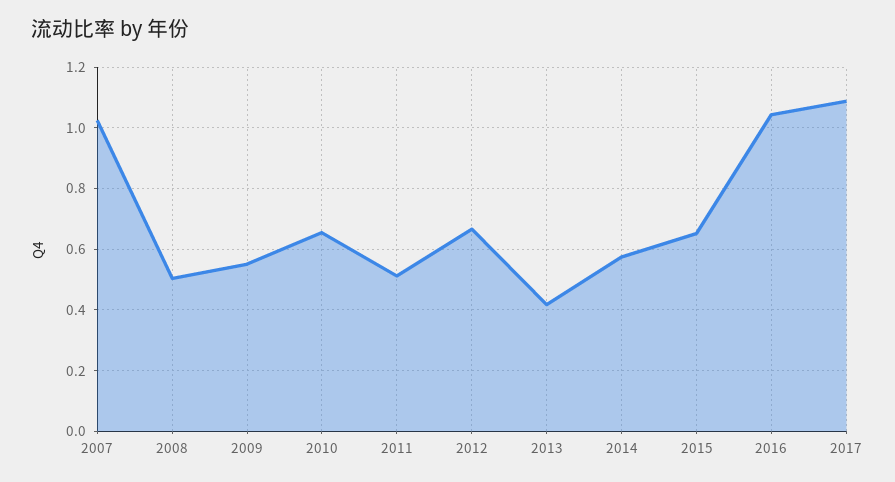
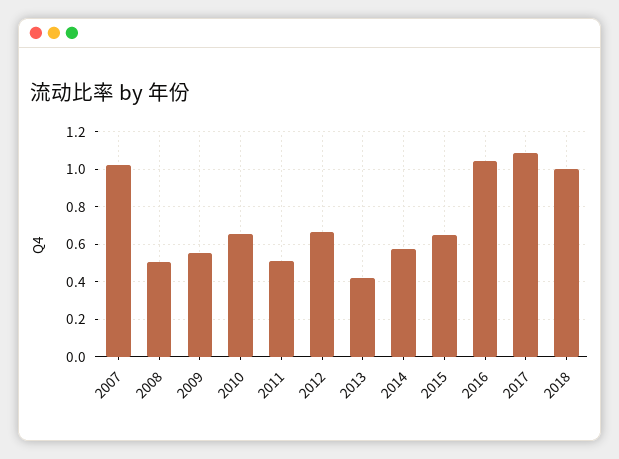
2018: none -> 1

